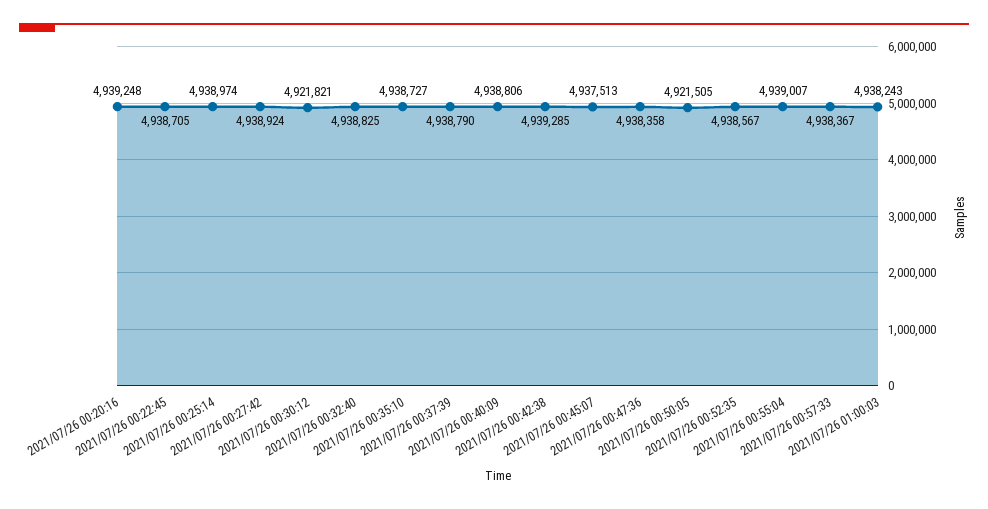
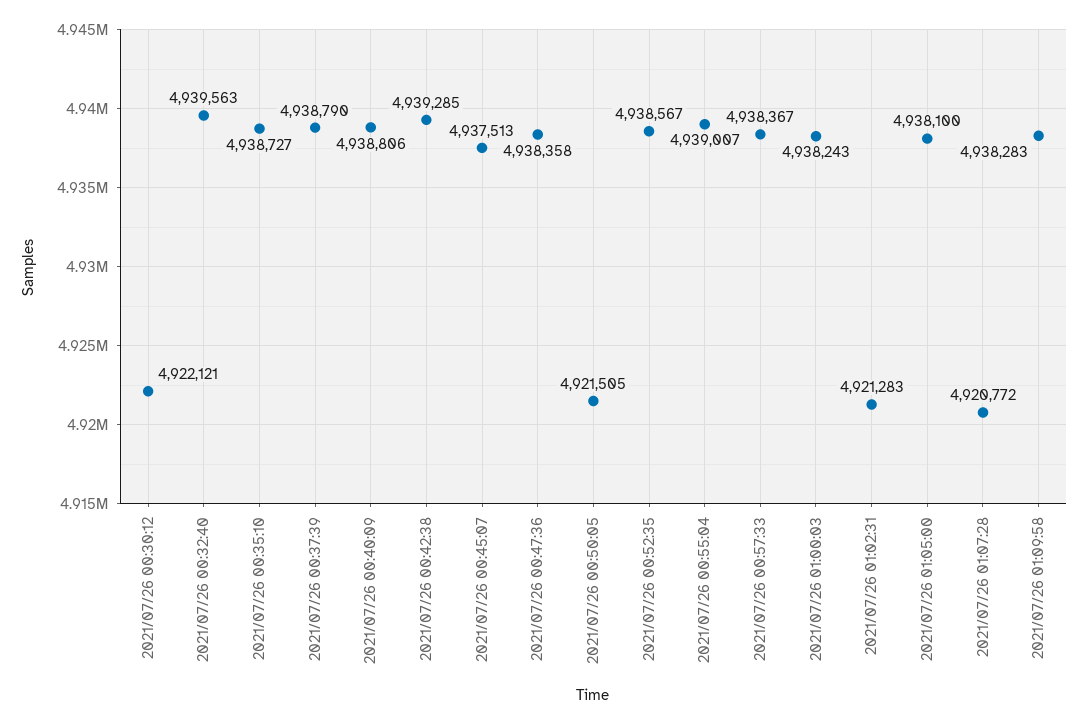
2021/07/26 00:20:16: 4939248 -> none
2021/07/26 00:22:45: 4938705 -> none
2021/07/26 00:25:14: 4938974 -> none
2021/07/26 00:27:42: 4938924 -> none
2021/07/26 00:30:12: 4921821 -> 4922121
2021/07/26 00:32:40: 4938825 -> 4939563
2021/07/26 01:02:31: none -> 4921283
2021/07/26 01:05:00: none -> 4938100
2021/07/26 01:07:28: none -> 4920772
2021/07/26 01:09:58: none -> 4938283

